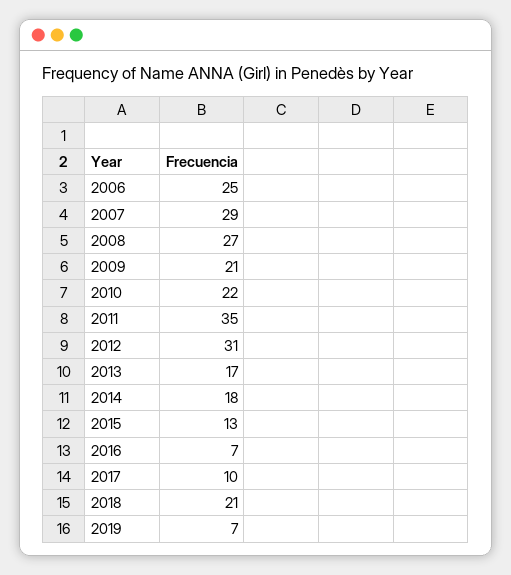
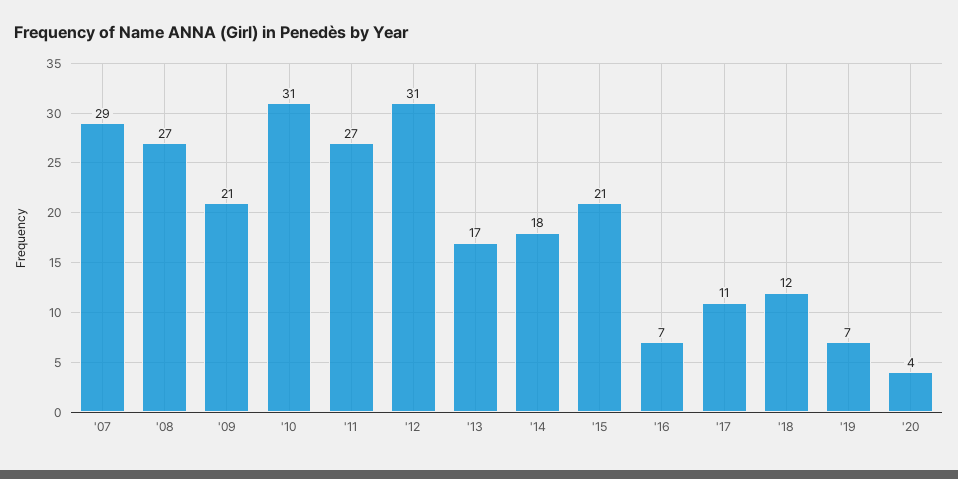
2006: 25 -> none
2010: 22 -> 31
2011: 35 -> 27
2015: 13 -> 21
2017: 10 -> 11
2018: 21 -> 12
'20: none -> 4

